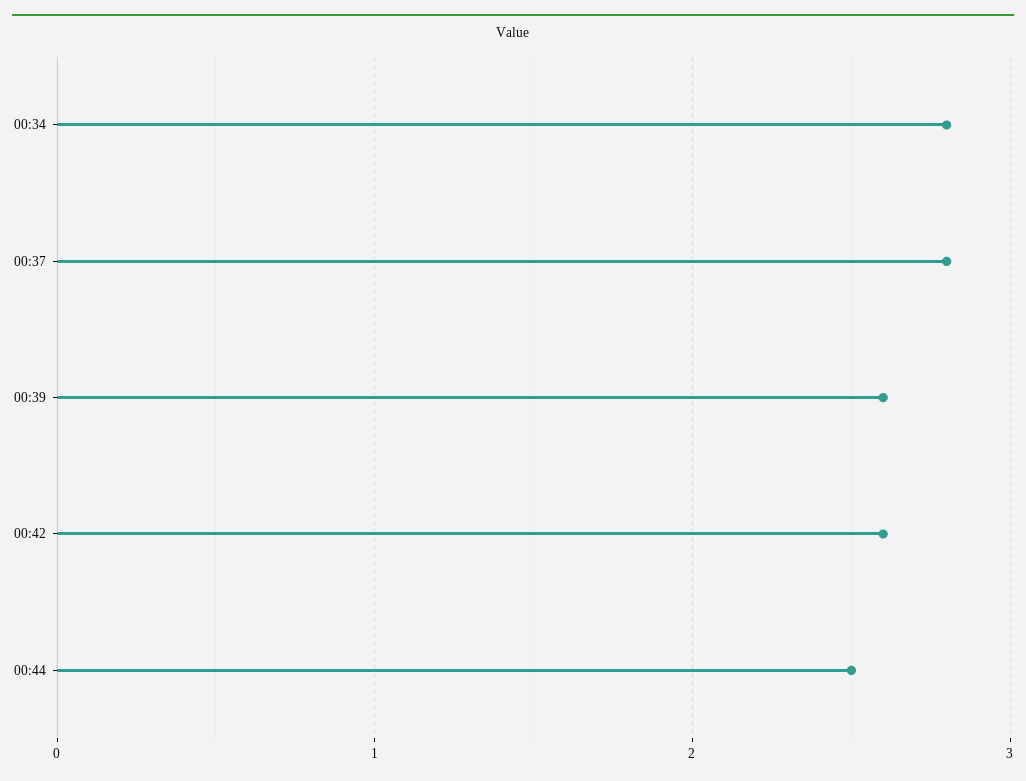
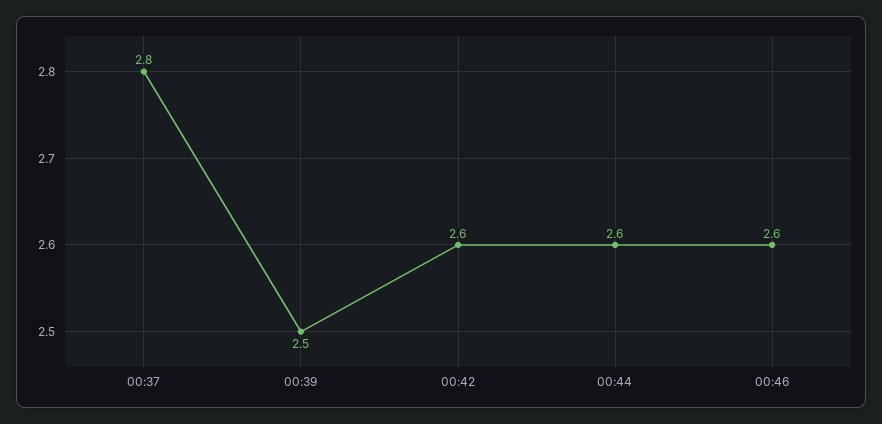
00:34: 2.8 -> none
00:39: 2.6 -> 2.5
00:44: 2.5 -> 2.6
00:46: none -> 2.6

